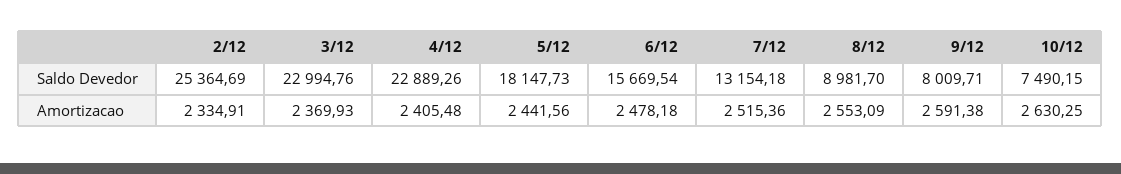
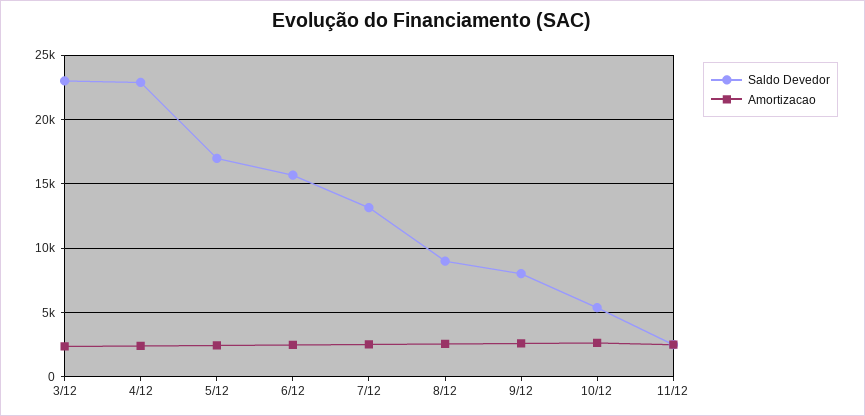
Saldo Devedor, 2/12: 25364.69 -> none
Saldo Devedor, 5/12: 18147.73 -> 17000
Saldo Devedor, 10/12: 7490.15 -> 5500
Amortizacao, 2/12: 2334.91 -> none
Saldo Devedor, 11/12: none -> 2500
Amortizacao, 11/12: none -> 2500

